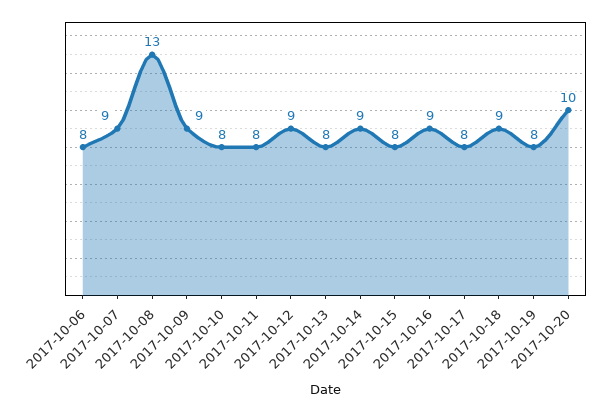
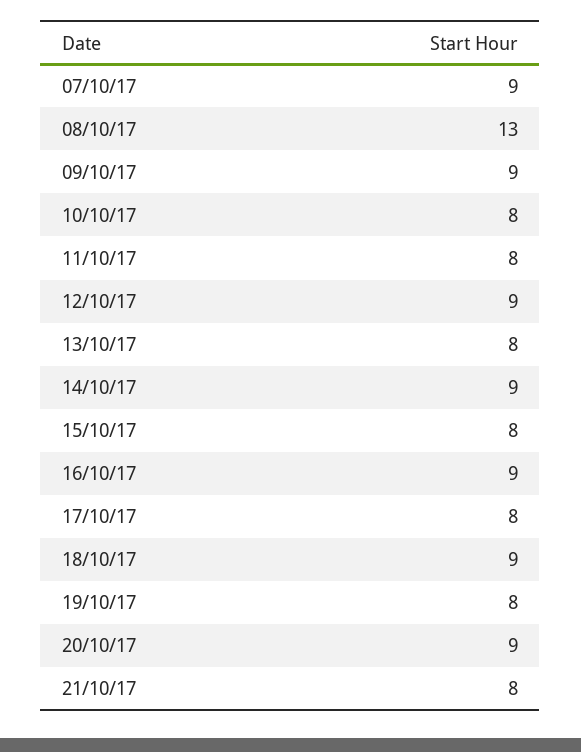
2017-10-06: 8 -> none
2017-10-20: 10 -> 9
21/10/17: none -> 8

